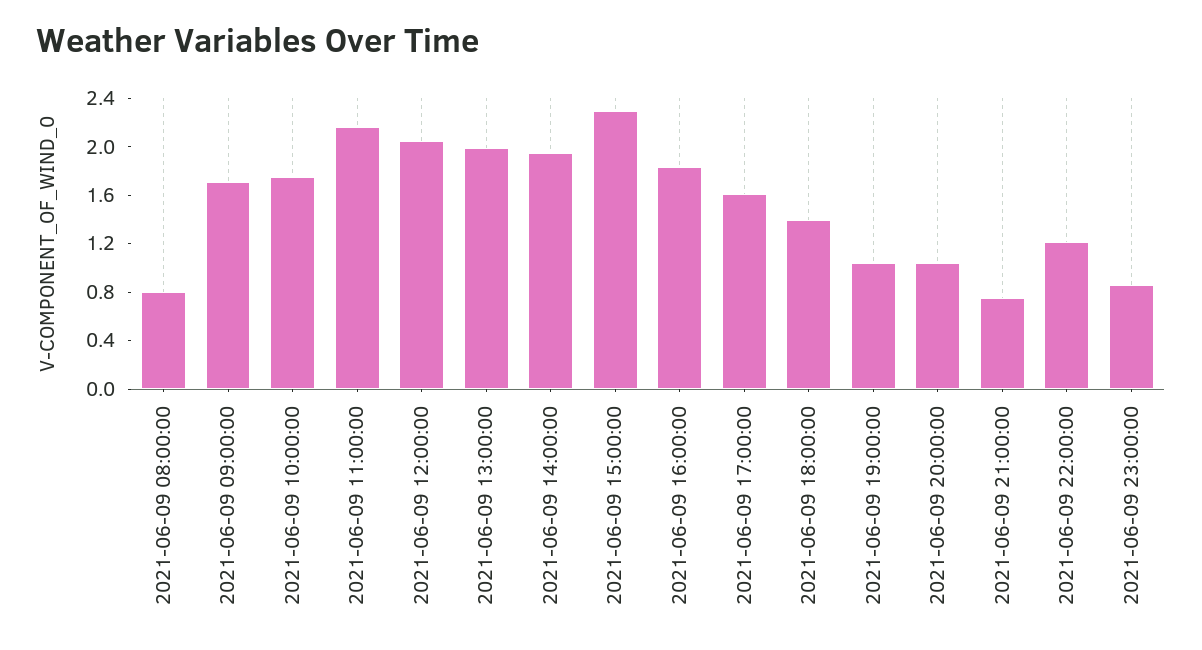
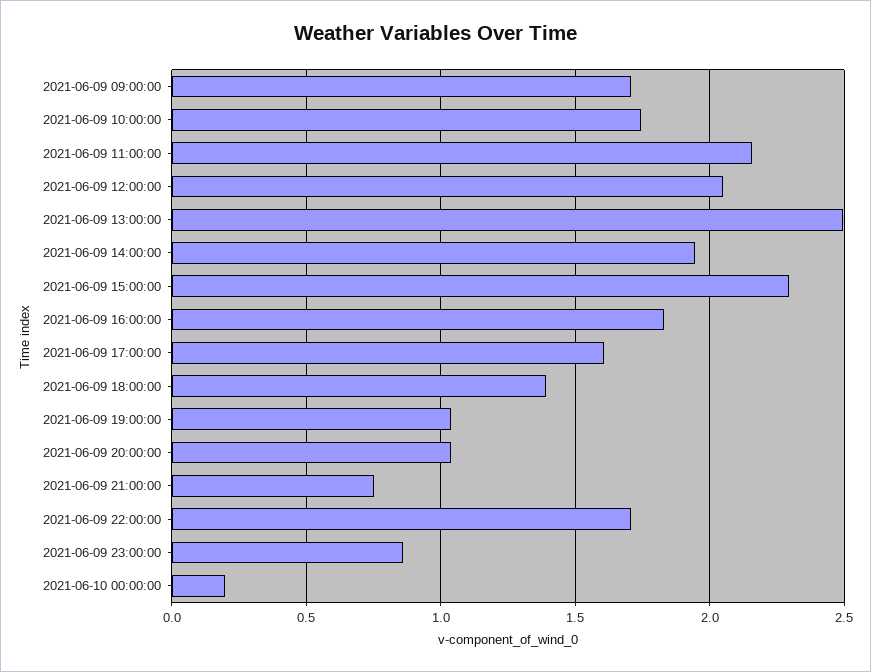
2021-06-09 08:00:00: 0.8 -> none
2021-06-09 13:00:00: 2 -> 2.5
2021-06-09 22:00:00: 1.2 -> 1.7
2021-06-10 00:00:00: none -> 0.2

